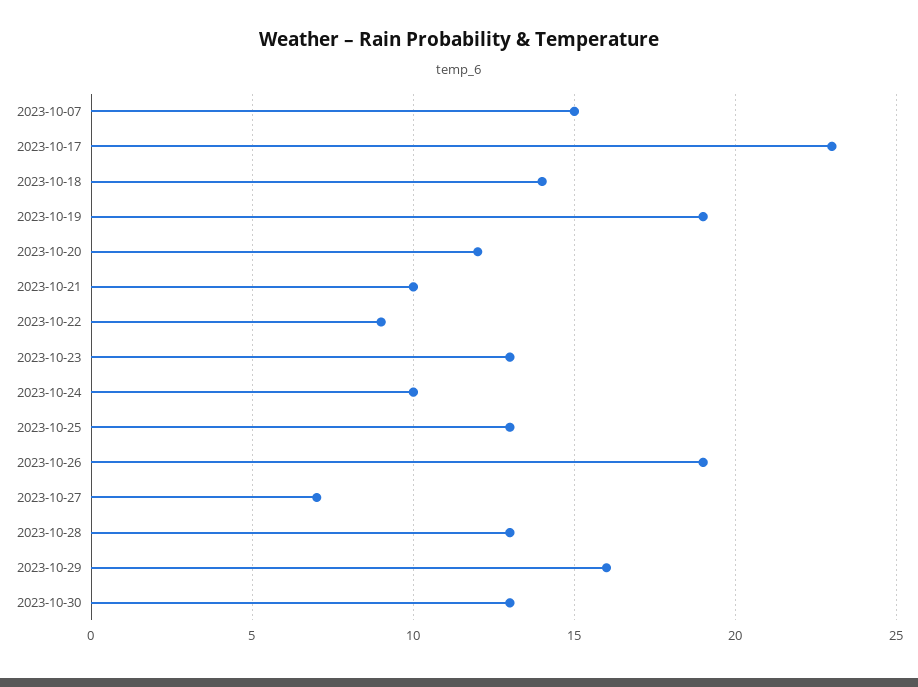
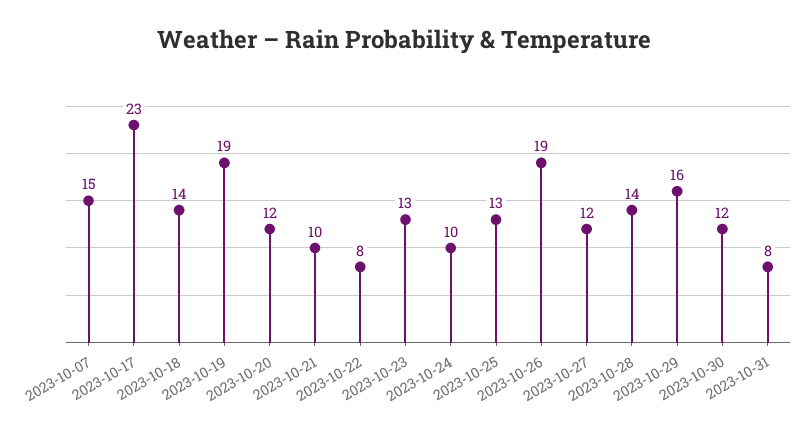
2023-10-22: 9 -> 8
2023-10-27: 7 -> 12
2023-10-28: 13 -> 14
2023-10-30: 13 -> 12
2023-10-31: none -> 8

